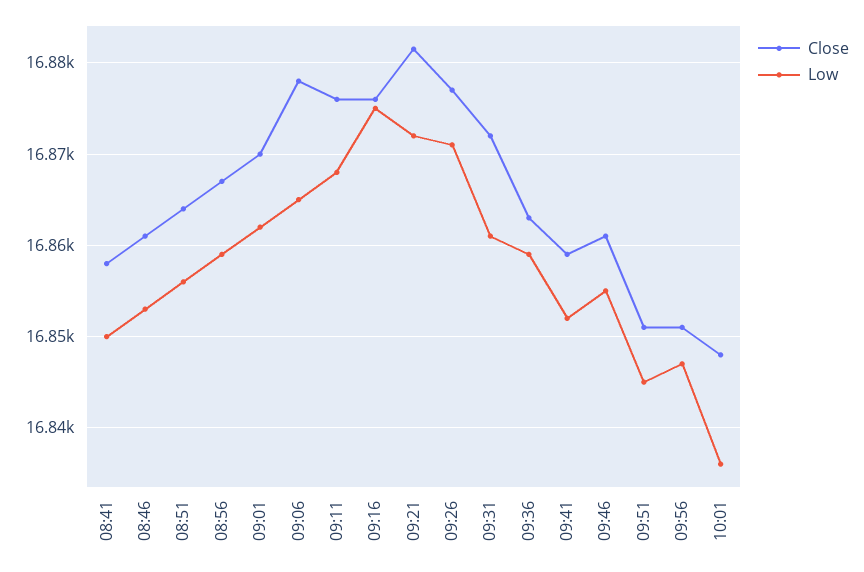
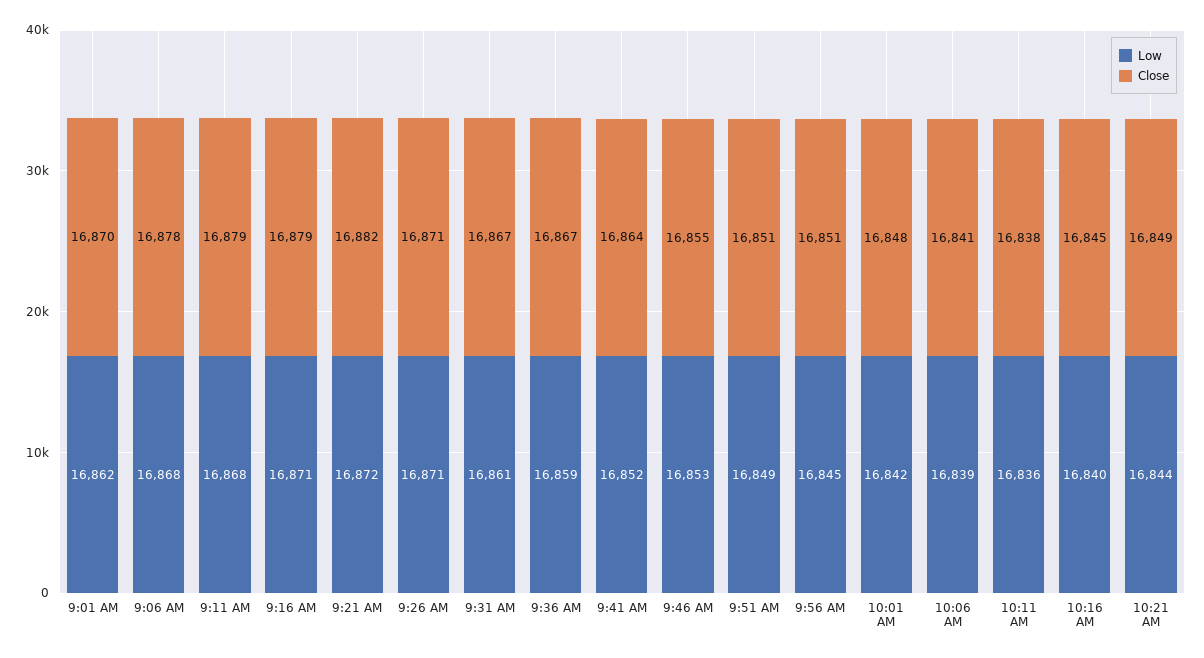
Close, 08:41: 16858 -> none
Low, 08:41: 16850 -> none
Close, 08:46: 16861 -> none
Low, 08:46: 16853 -> none
Close, 08:51: 16864 -> none
Low, 08:51: 16856 -> none
Close, 08:56: 16867 -> none
Low, 08:56: 16859 -> none
Low, 09:06: 16865 -> 16868
Close, 09:11: 16876 -> 16879
Close, 09:16: 16876 -> 16879
Low, 09:16: 16875 -> 16871
Close, 09:26: 16877 -> 16871
Close, 09:31: 16872 -> 16867
Close, 09:36: 16863 -> 16867
Close, 09:41: 16859 -> 16864
Close, 09:46: 16861 -> 16855
Low, 09:46: 16855 -> 16853
Low, 09:51: 16845 -> 16849
Low, 09:56: 16847 -> 16845
Low, 10:01: 16836 -> 16842
Low, 10:06 AM: none -> 16839
Close, 10:06 AM: none -> 16841
Low, 10:11 AM: none -> 16836
Close, 10:11 AM: none -> 16838
Low, 10:16 AM: none -> 16840
Close, 10:16 AM: none -> 16845
Low, 10:21 AM: none -> 16844
Close, 10:21 AM: none -> 16849

